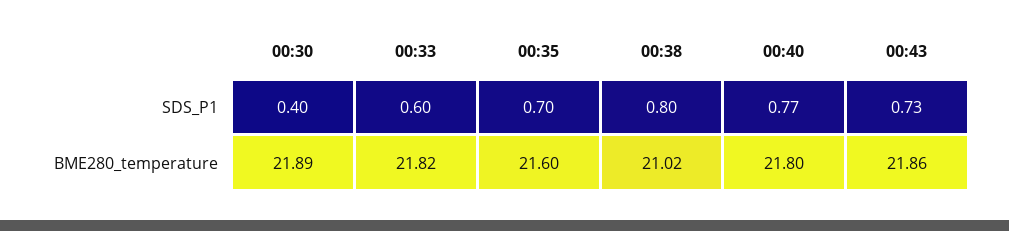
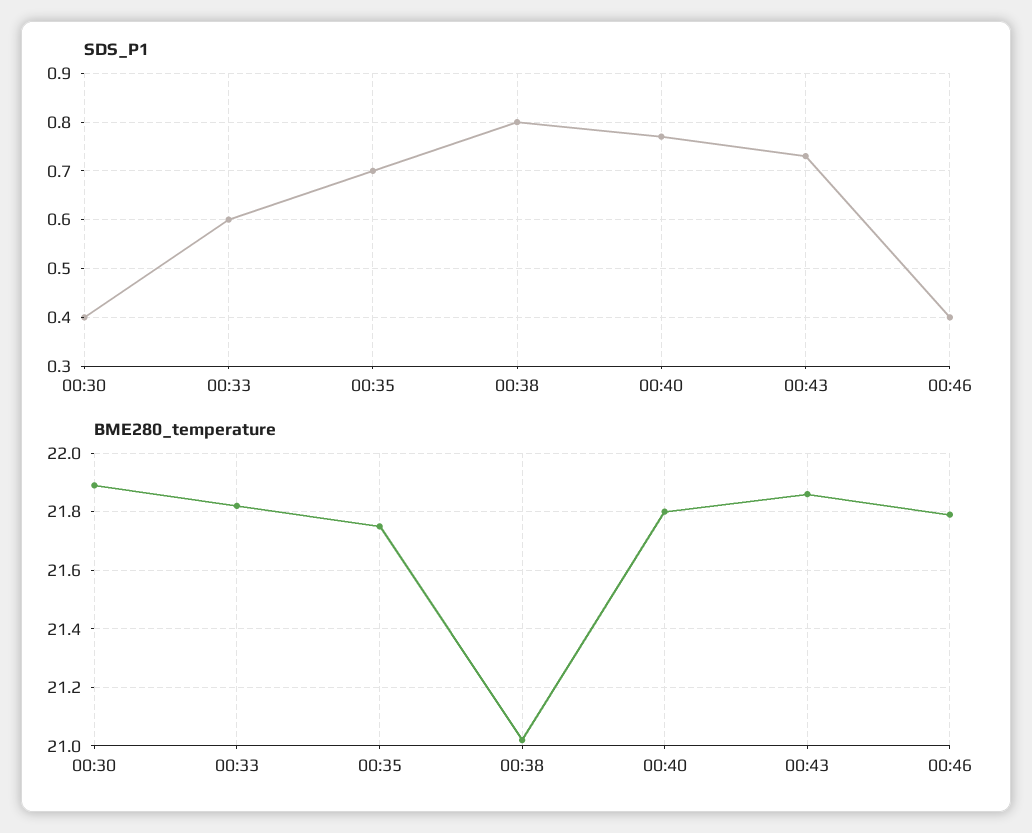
BME280_temperature, 00:35: 21.6 -> 21.75
SDS_P1, 00:46: none -> 0.4
BME280_temperature, 00:46: none -> 21.8

